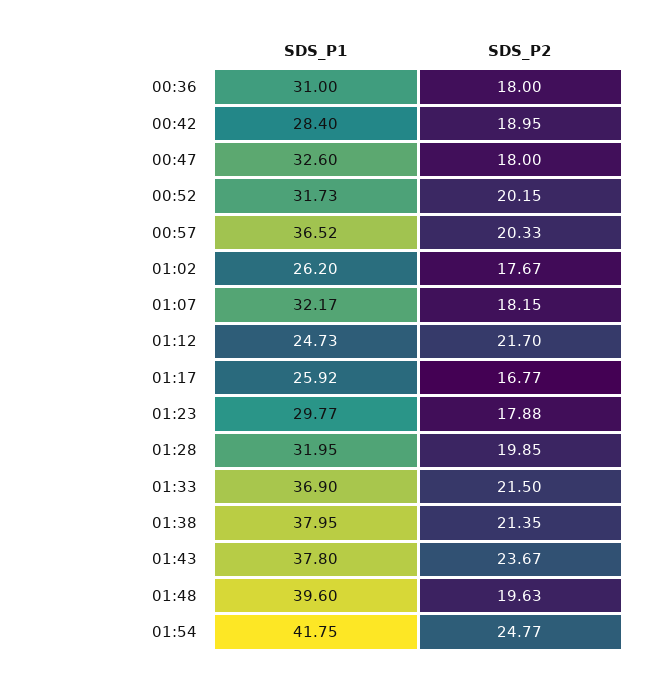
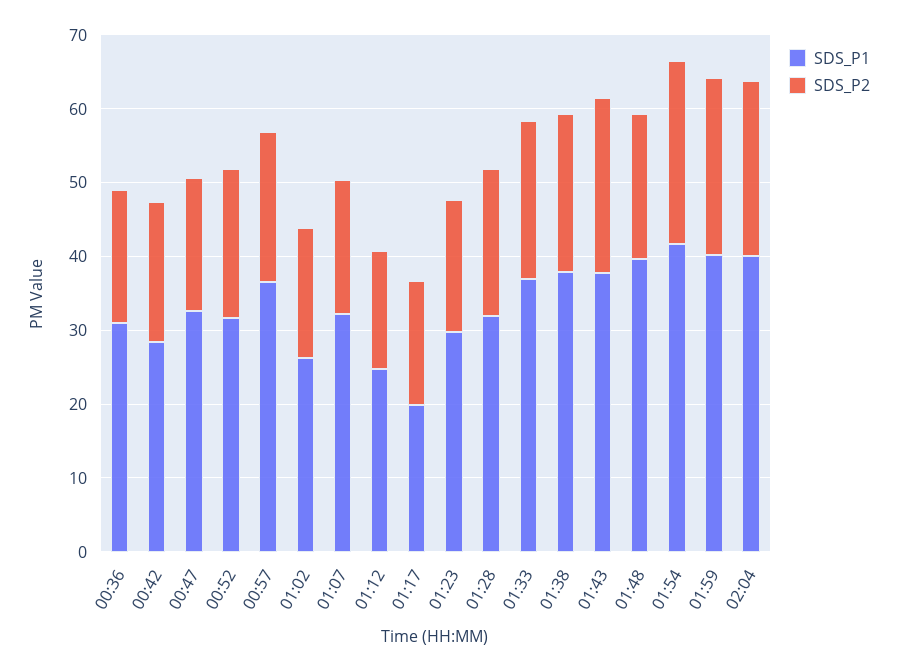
SDS_P2, 01:12: 21.7 -> 16
SDS_P1, 01:17: 25.92 -> 20
SDS_P1, 01:59: none -> 40
SDS_P2, 01:59: none -> 24
SDS_P1, 02:04: none -> 40
SDS_P2, 02:04: none -> 24

